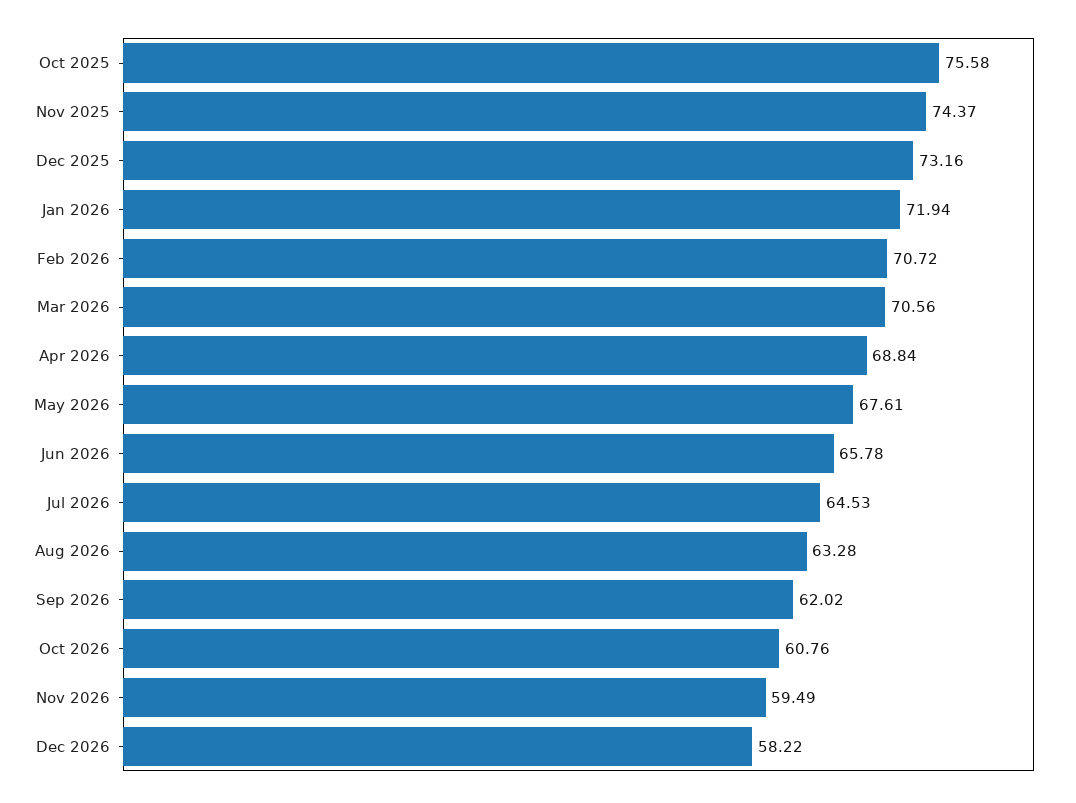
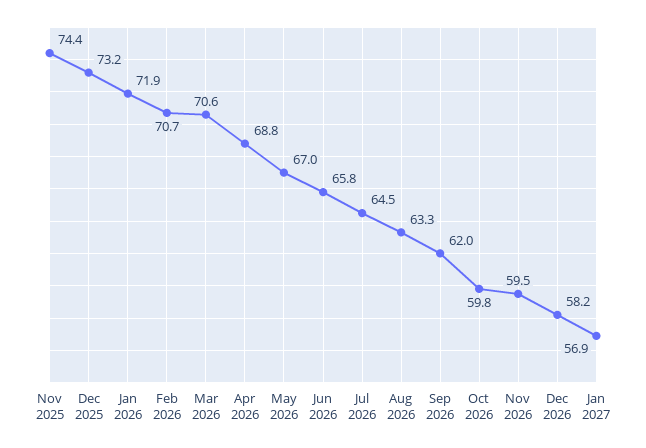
Oct 2025: 75.58 -> none
May 2026: 67.61 -> 67
Oct 2026: 60.76 -> 59.8
Jan 2027: none -> 56.9

